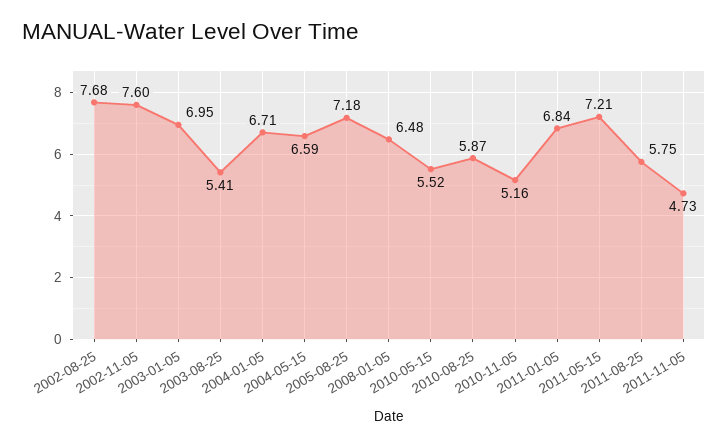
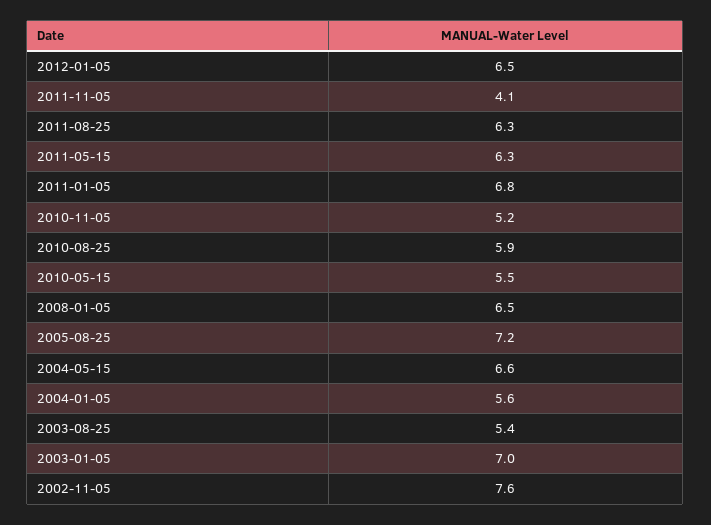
2002-08-25: 7.68 -> none
2004-01-05: 6.71 -> 5.6
2011-05-15: 7.21 -> 6.3
2011-08-25: 5.75 -> 6.3
2011-11-05: 4.73 -> 4.1
2012-01-05: none -> 6.5

